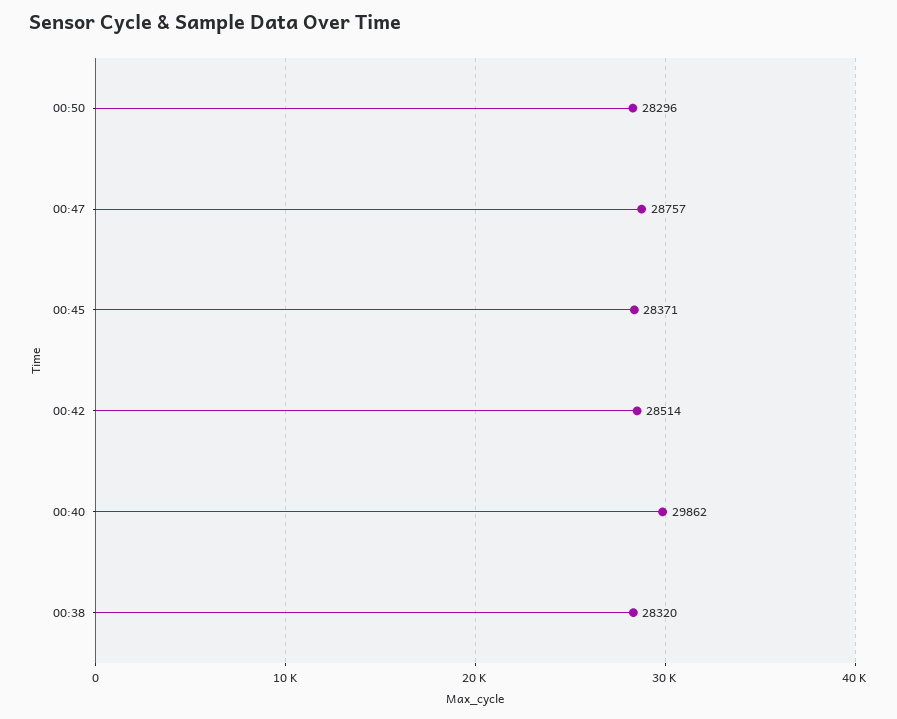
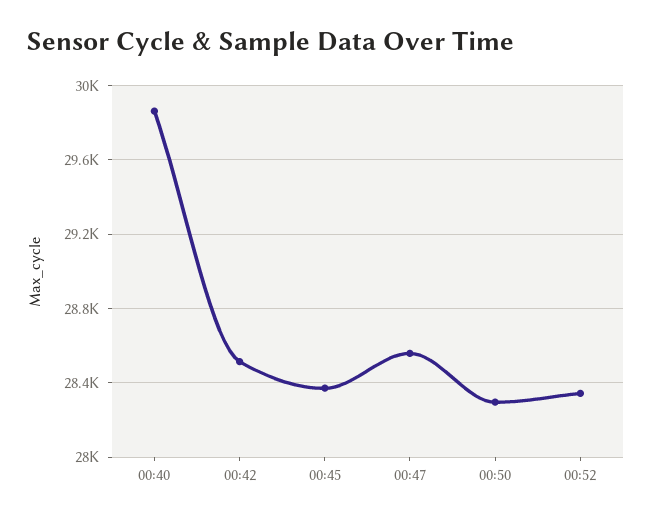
00:47: 28757 -> 28550
00:38: 28320 -> none
00:52: none -> 28350

